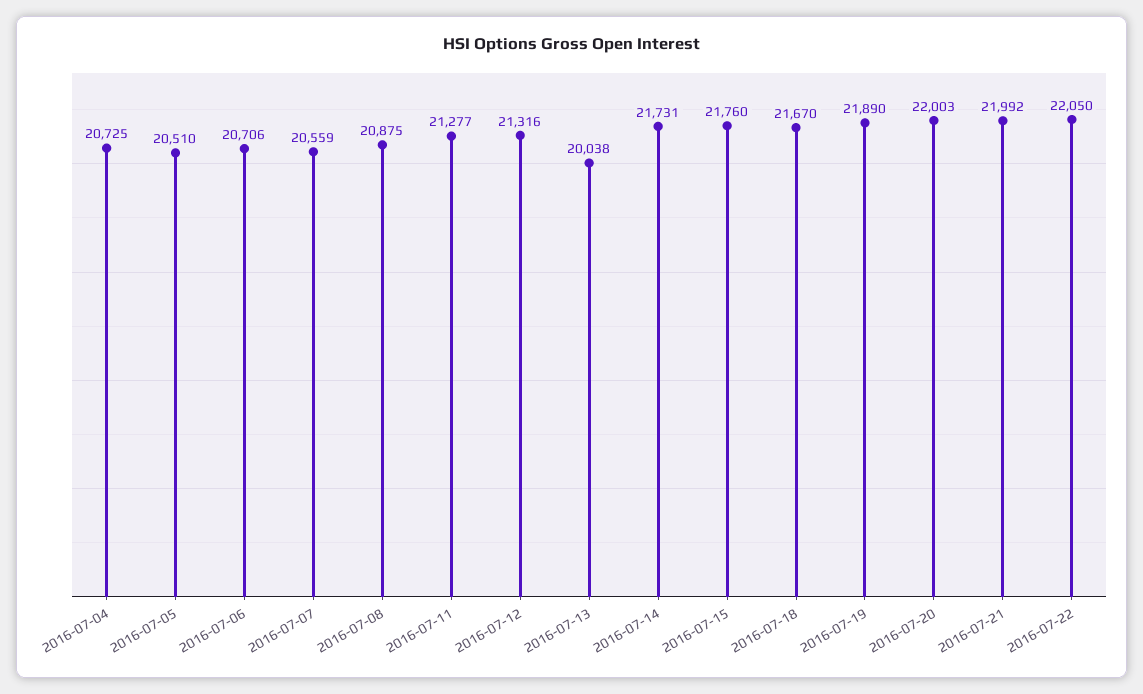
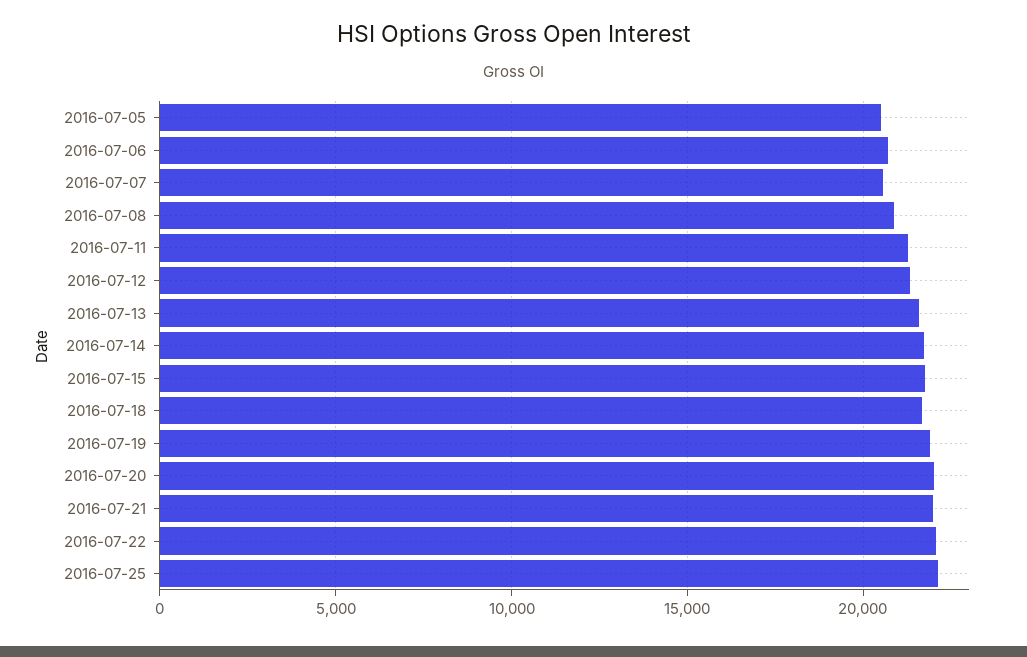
2016-07-04: 20725 -> none
2016-07-13: 20038 -> 21500
2016-07-25: none -> 22000

